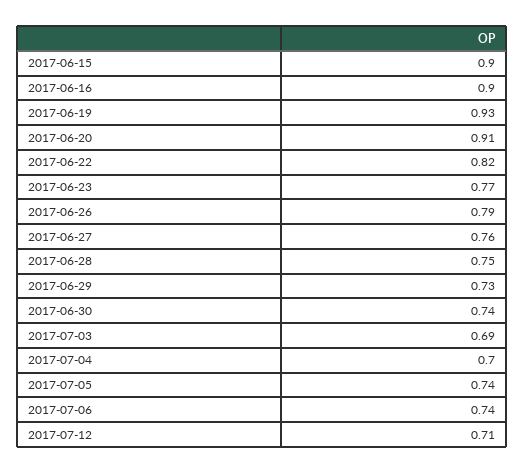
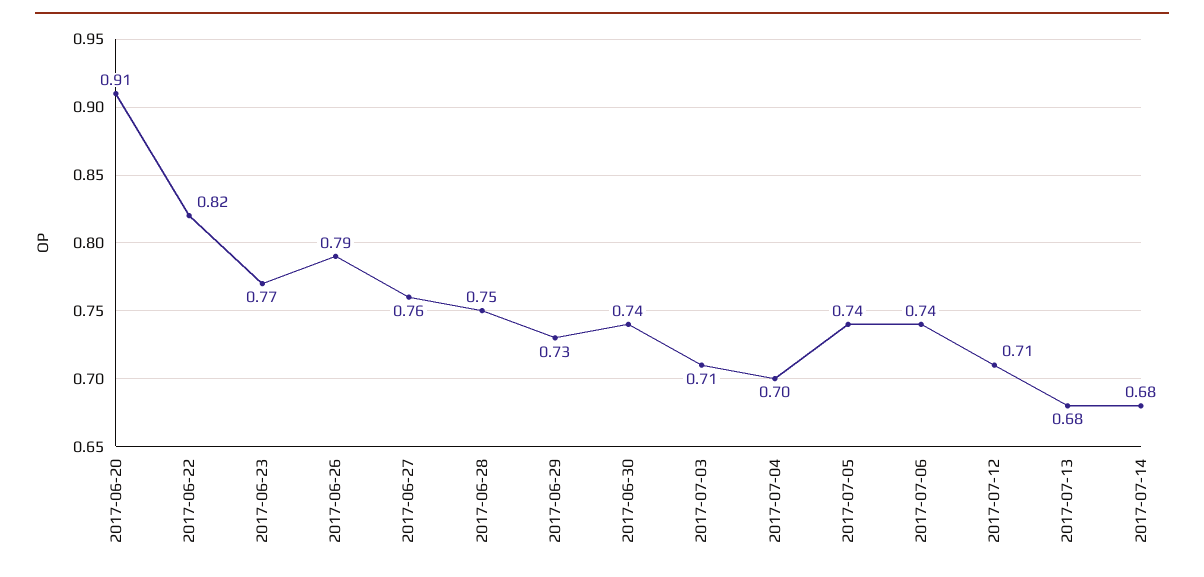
2017-06-15: 0.9 -> none
2017-06-16: 0.9 -> none
2017-06-19: 0.93 -> none
2017-07-03: 0.69 -> 0.71
2017-07-13: none -> 0.68
2017-07-14: none -> 0.68

